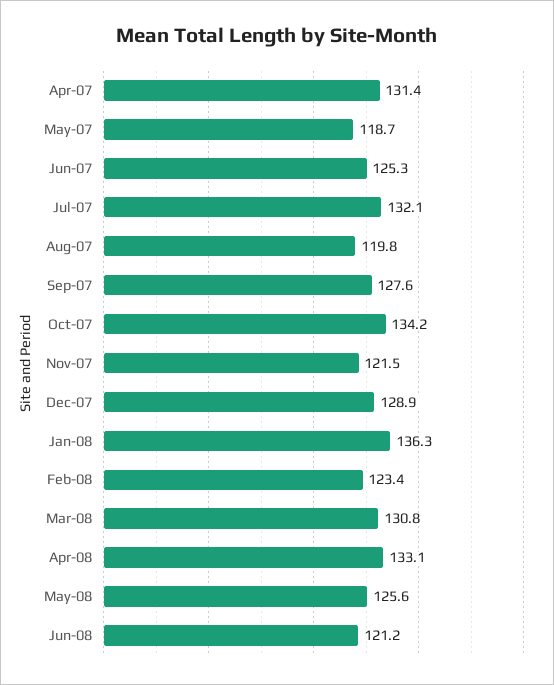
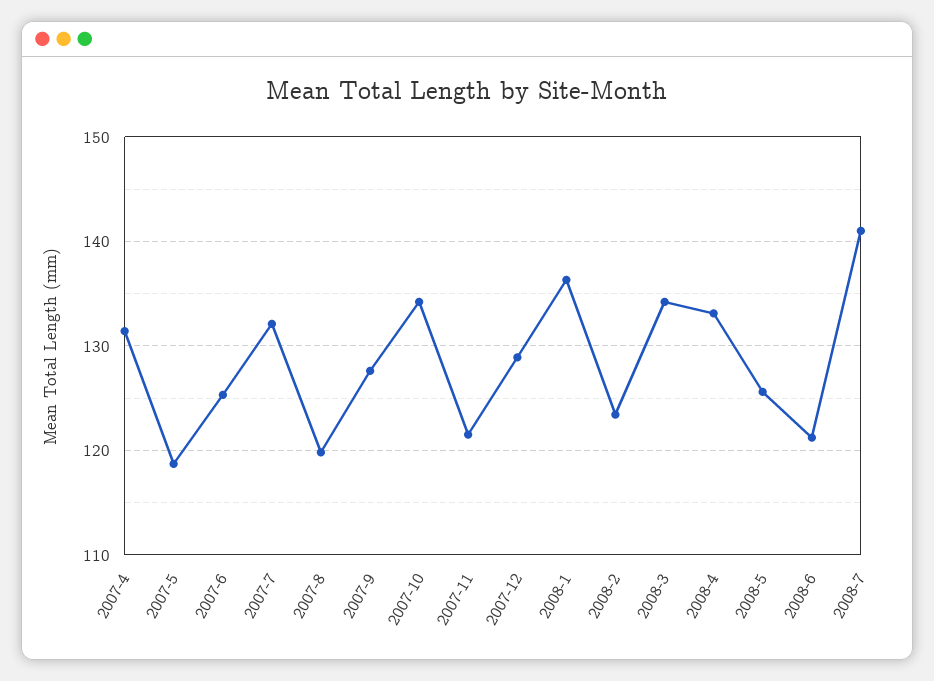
Mar-08: 130.8 -> 134
2008-7: none -> 141

